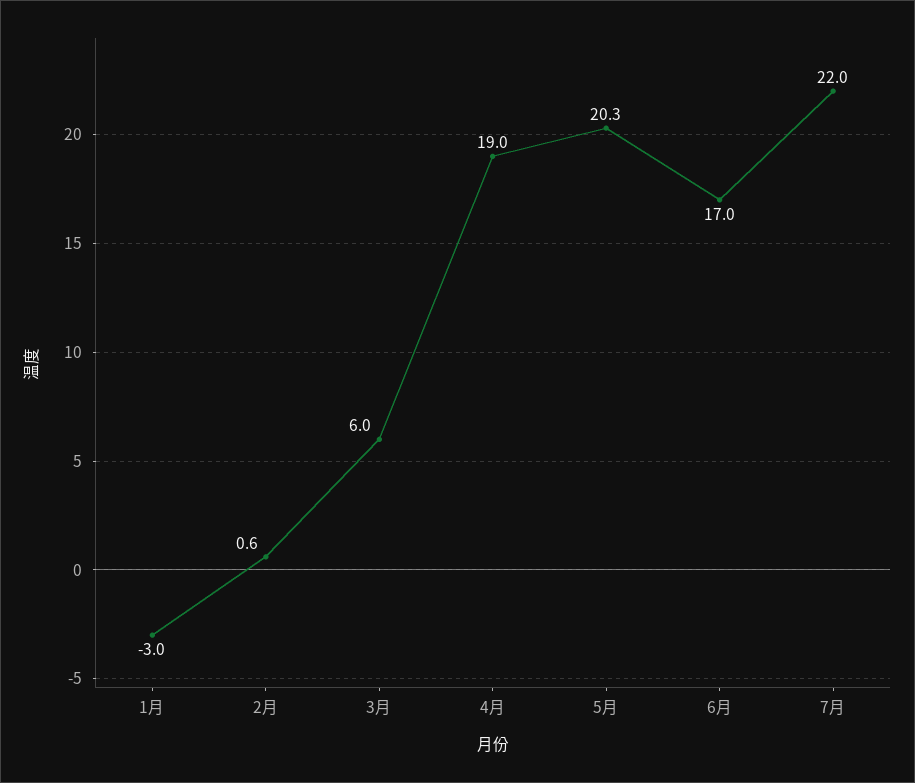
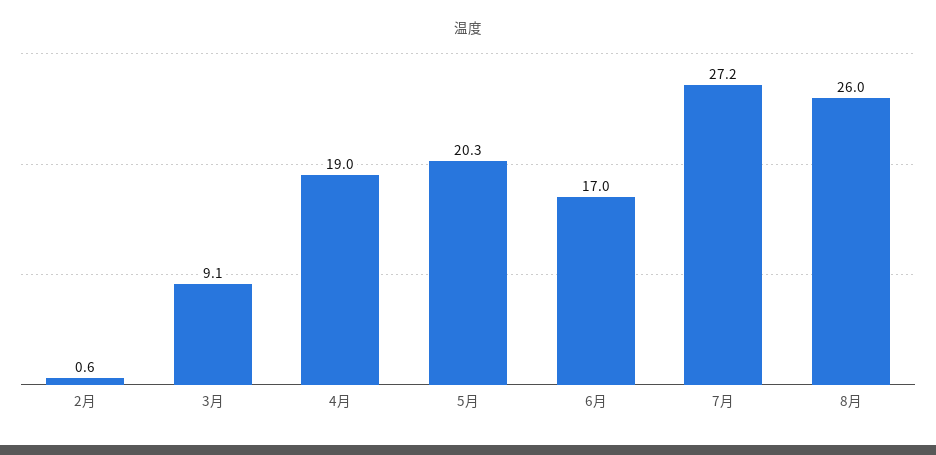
1月: -3 -> none
3月: 6 -> 9.1
7月: 22 -> 27.2
8月: none -> 26

